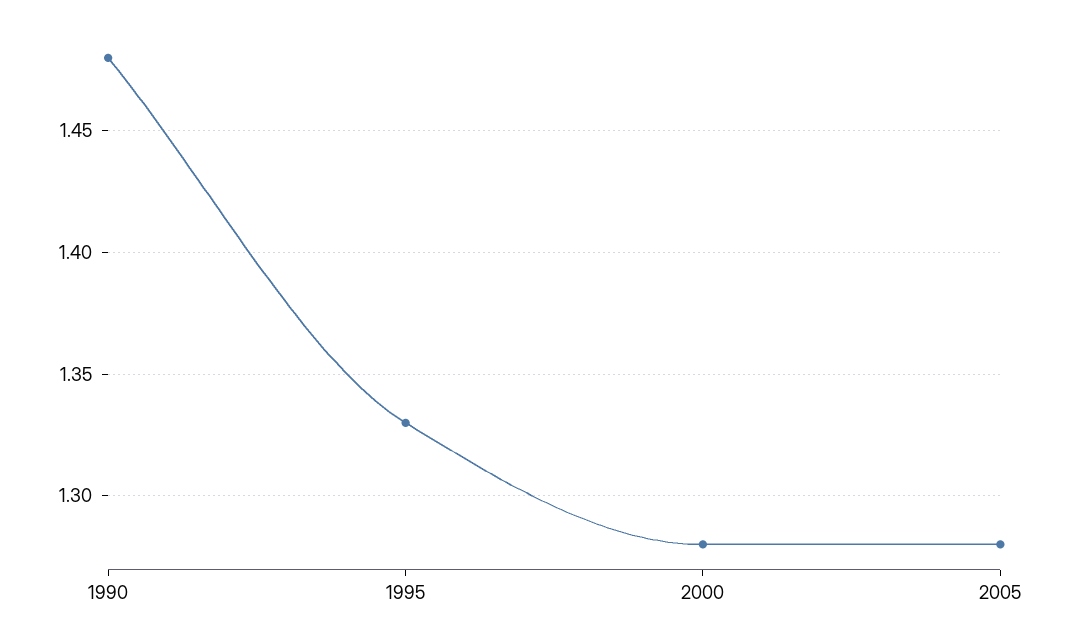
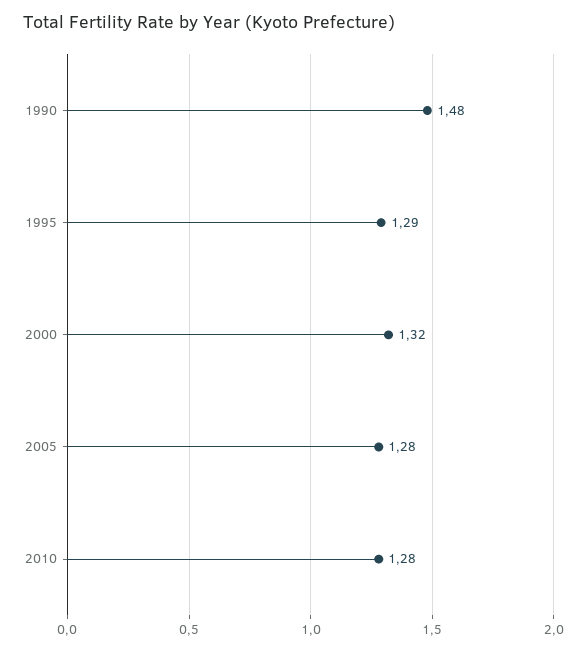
1995: 1.33 -> 1.29
2000: 1.28 -> 1.32
2010: none -> 1.28

